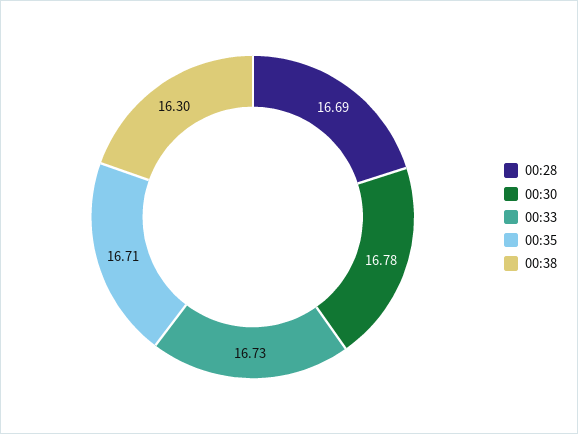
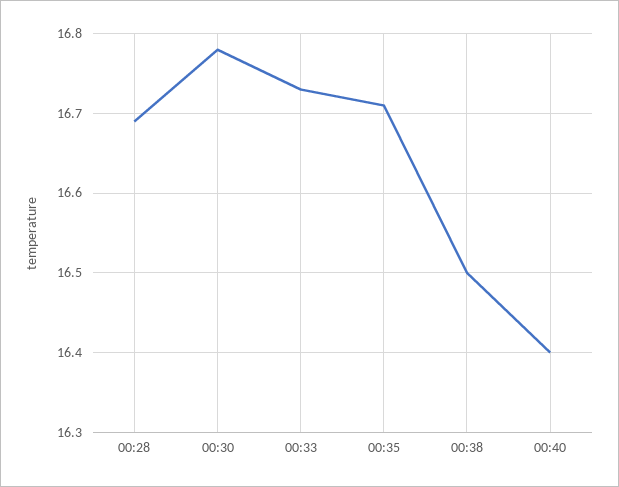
00:38: 16.3 -> 16.5
00:40: none -> 16.4

